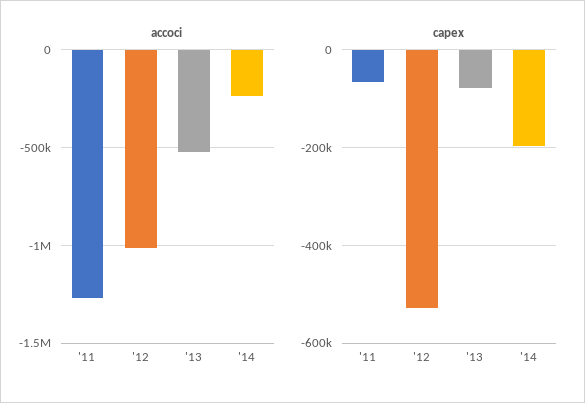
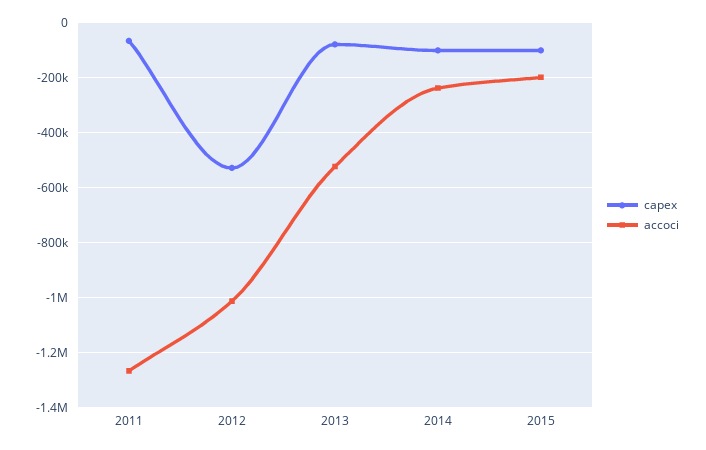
capex, '14: -200000 -> -100000
capex, 2015: none -> -100000
accoci, 2015: none -> -200000

